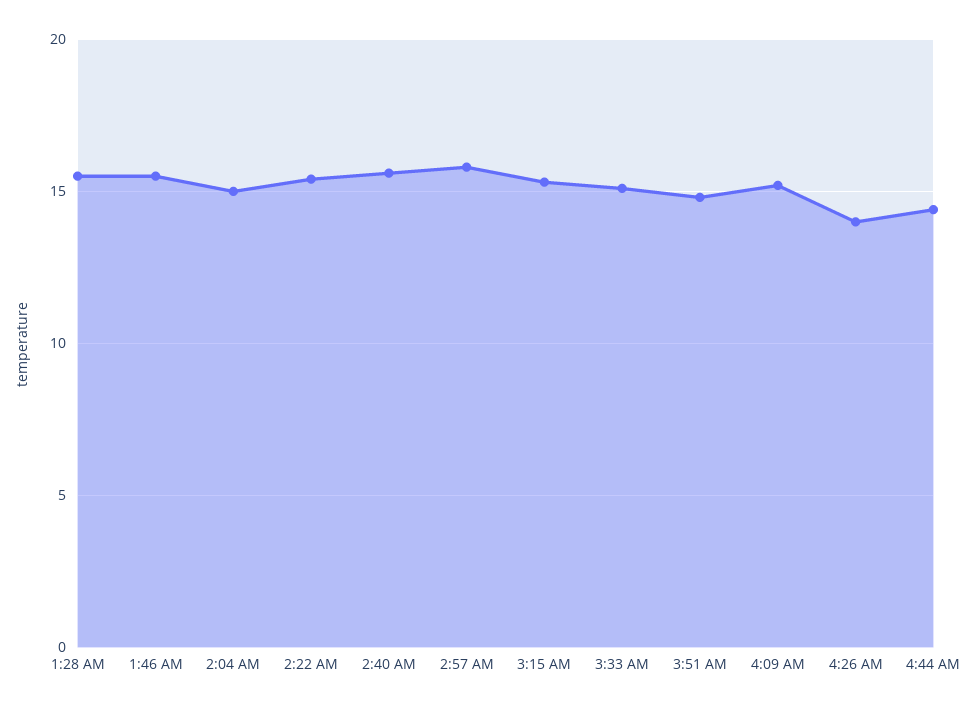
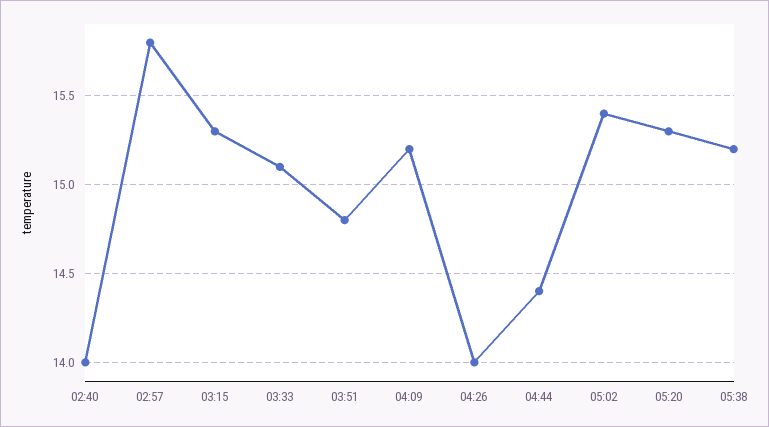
1:28 AM: 15.5 -> none
1:46 AM: 15.5 -> none
2:04 AM: 15 -> none
2:22 AM: 15.5 -> none
2:40 AM: 15.5 -> 14
05:02: none -> 15.4
05:20: none -> 15.3
05:38: none -> 15.2

